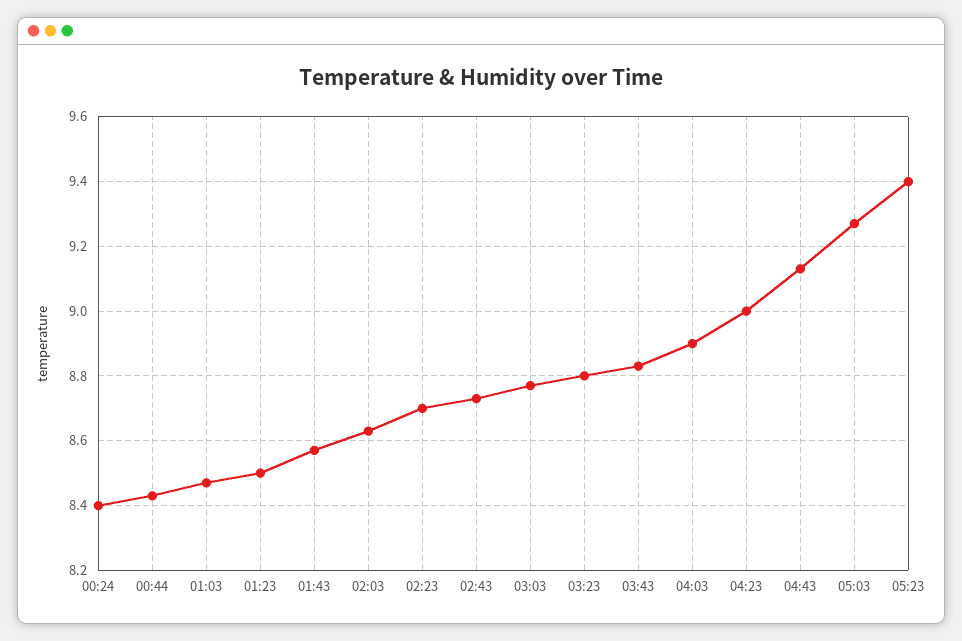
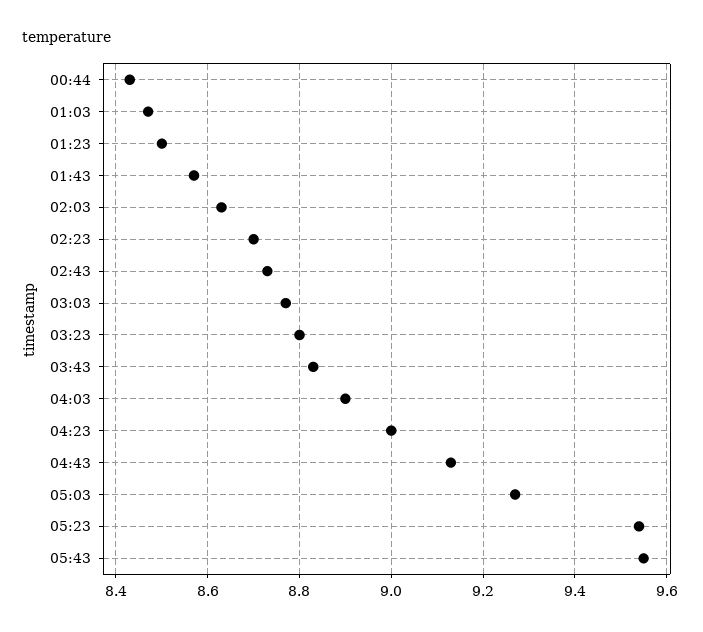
00:24: 8.4 -> none
05:23: 9.4 -> 9.55
05:43: none -> 9.55

